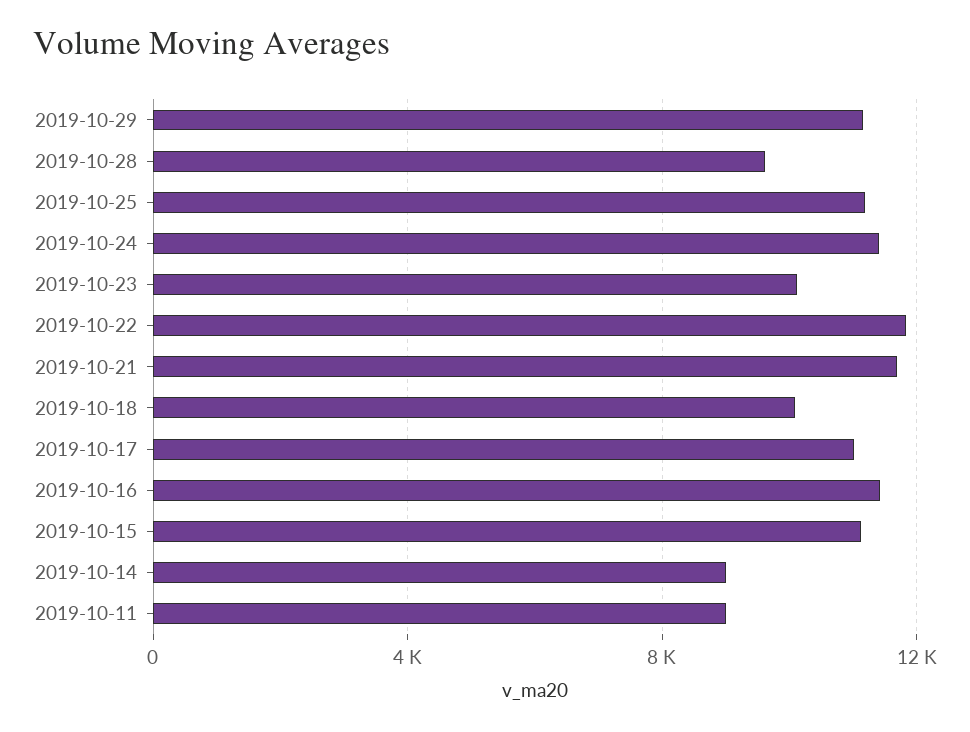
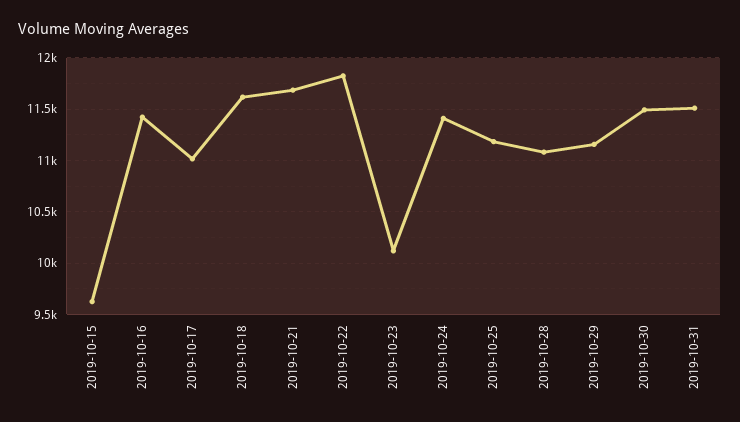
2019-10-28: 9500 -> 11100
2019-10-18: 10000 -> 11600
2019-10-15: 11000 -> 9600
2019-10-14: 9000 -> none
2019-10-11: 9000 -> none
2019-10-30: none -> 11500
2019-10-31: none -> 11500

